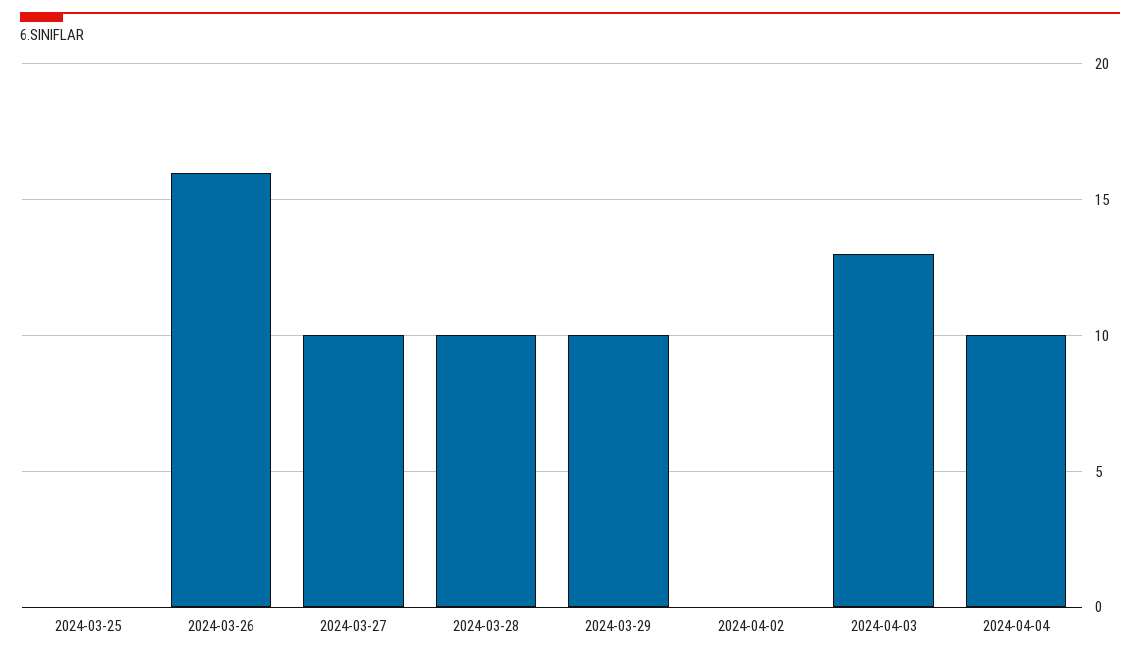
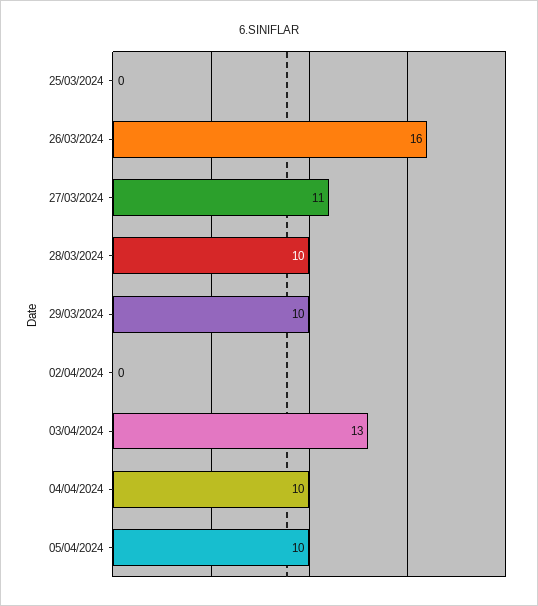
2024-03-27: 10 -> 11
05/04/2024: none -> 10

